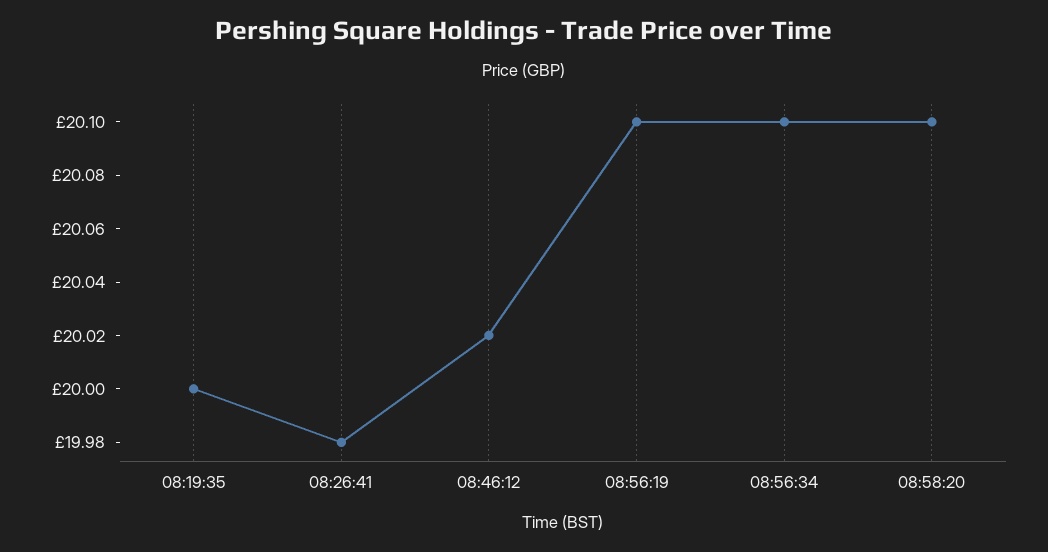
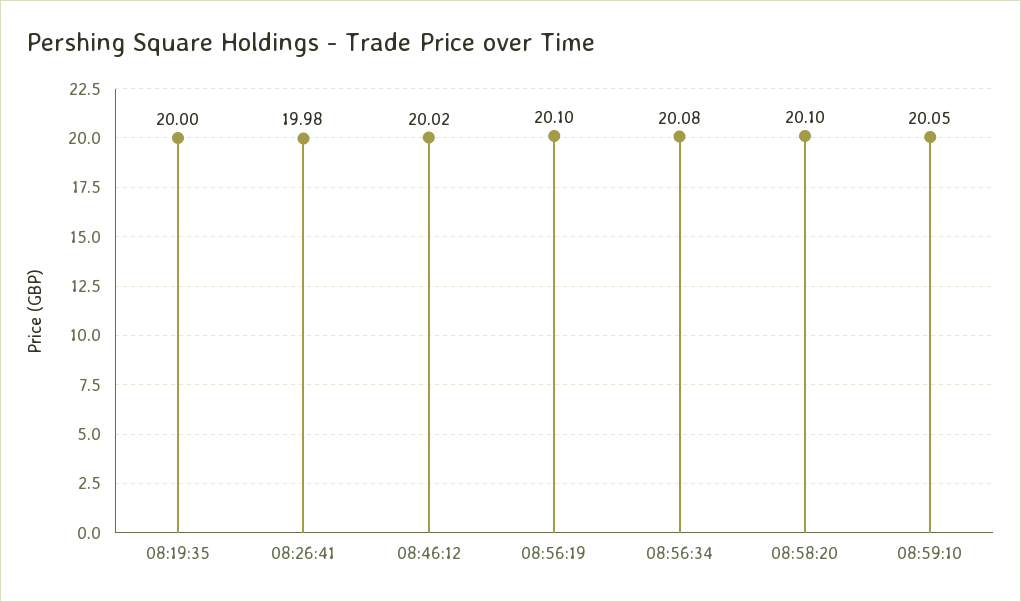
08:56:34: 20.1 -> 20.08
08:59:10: none -> 20.05

